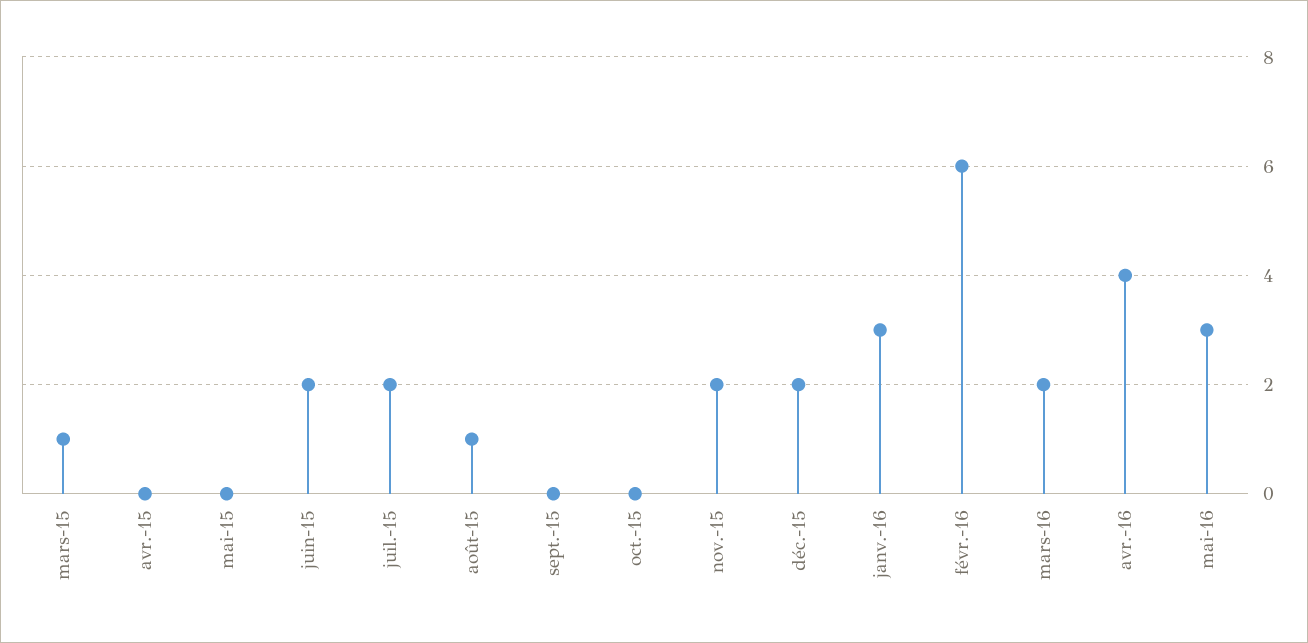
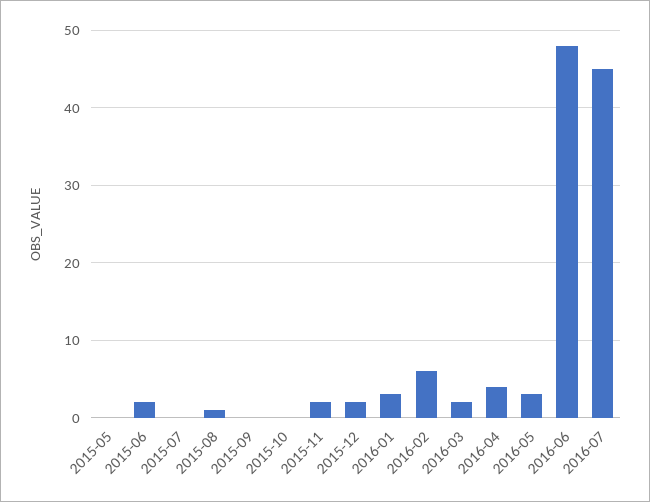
mars-15: 1 -> none
avr.-15: 0 -> none
juil.-15: 2 -> 0
2016-06: none -> 48
2016-07: none -> 45

